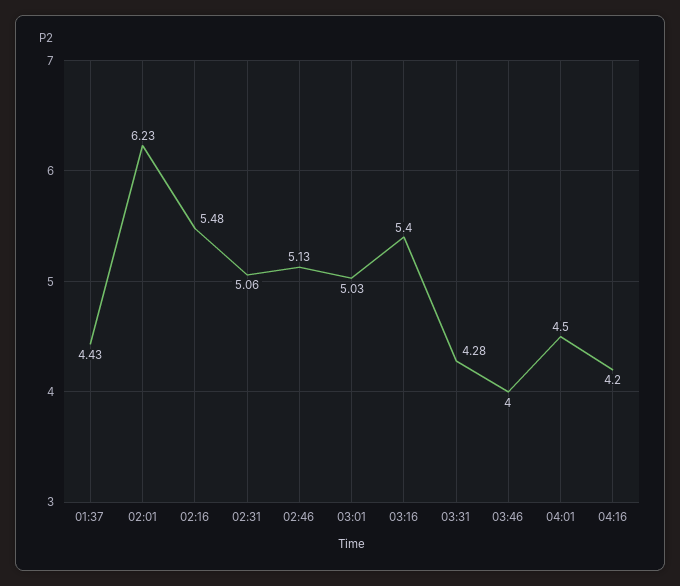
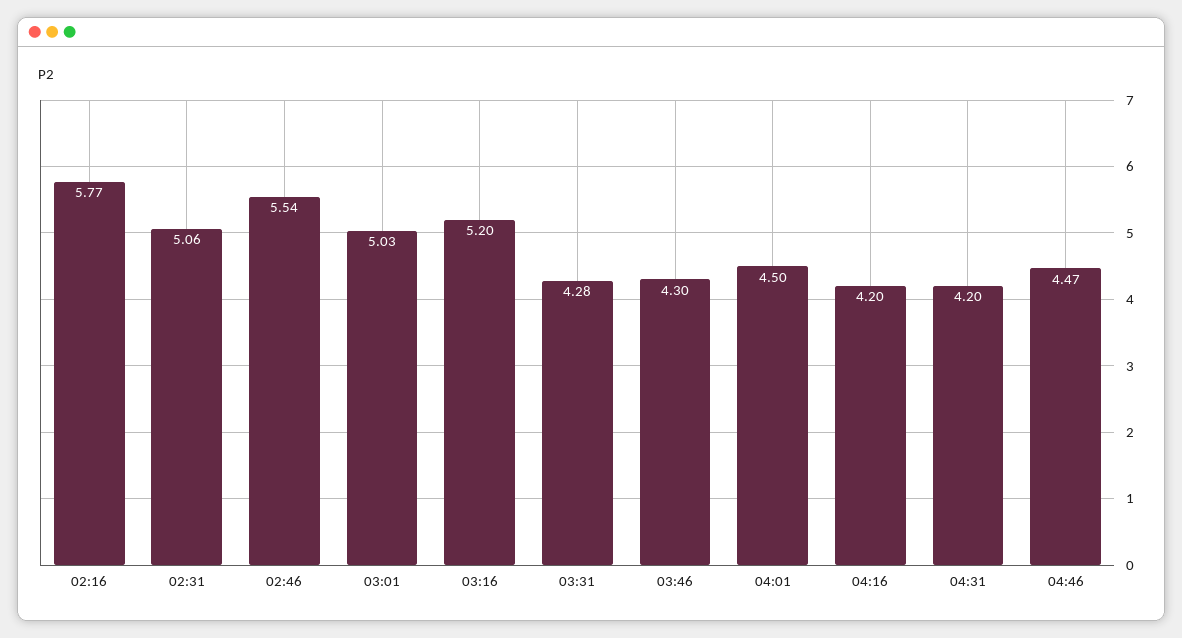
01:37: 4.43 -> none
02:01: 6.23 -> none
02:16: 5.48 -> 5.77
02:46: 5.13 -> 5.54
03:16: 5.4 -> 5.2
03:46: 4 -> 4.3
04:31: none -> 4.2
04:46: none -> 4.47

